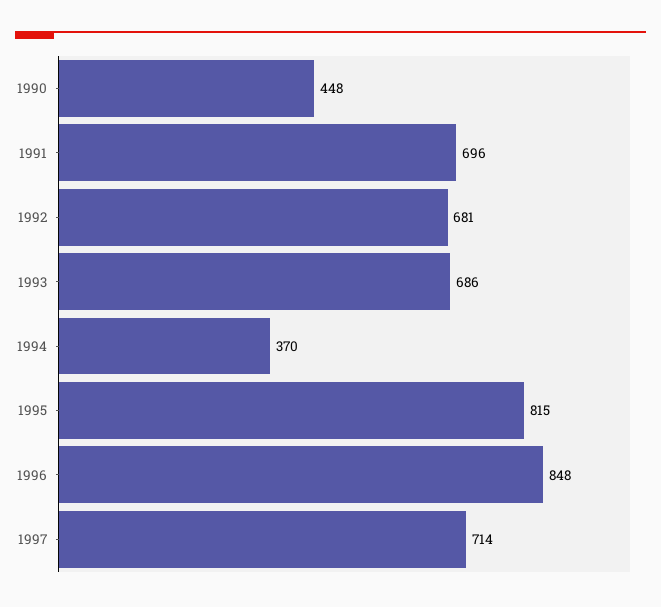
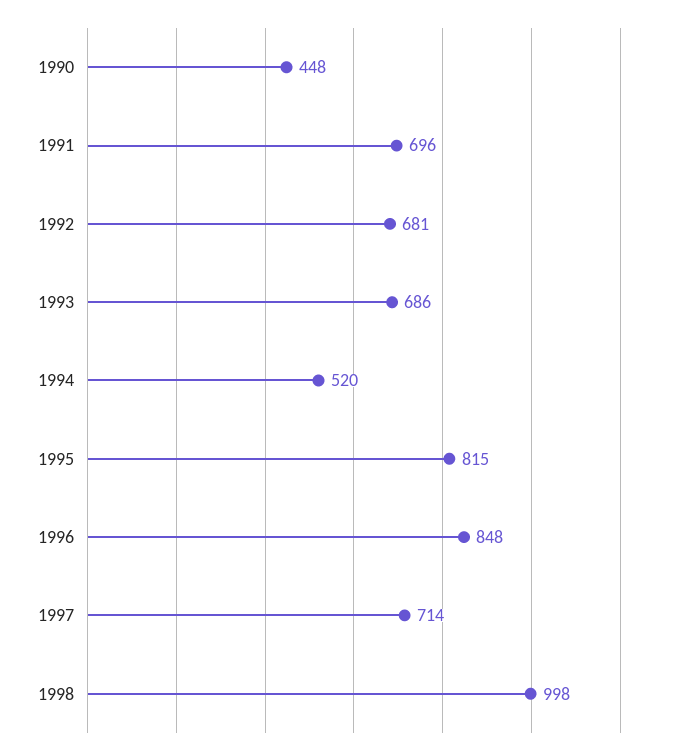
1994: 370 -> 520
1998: none -> 998

